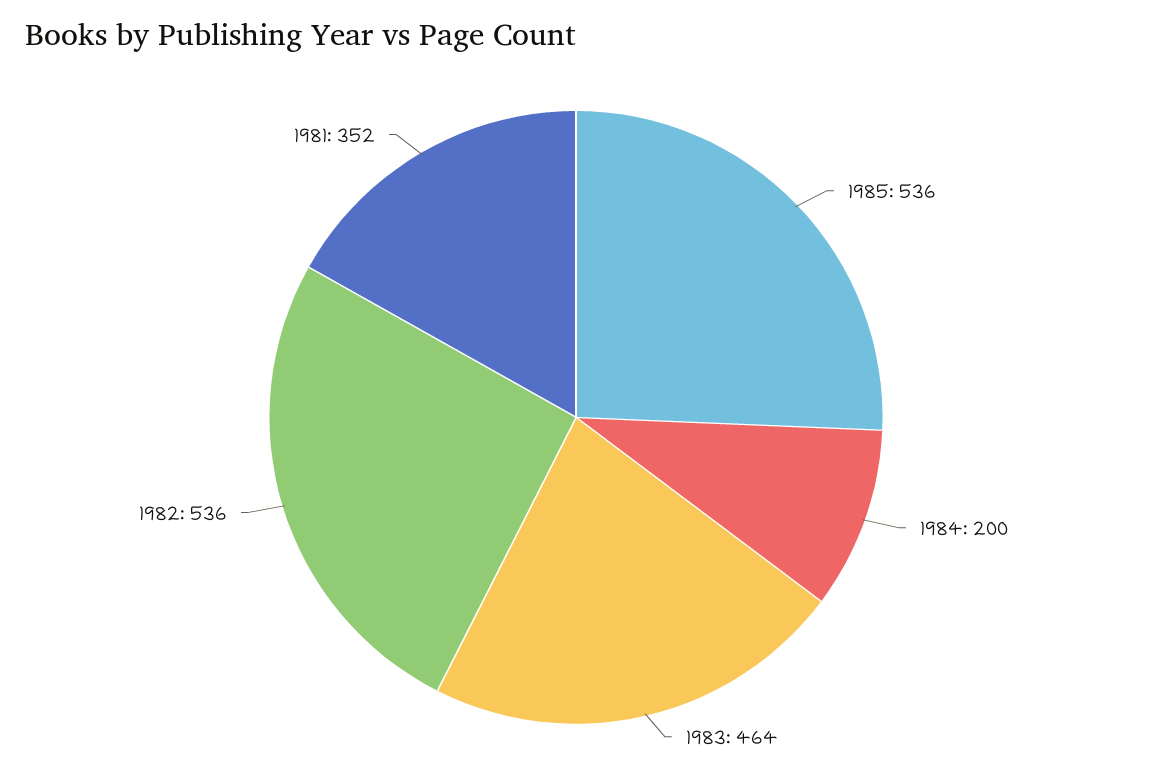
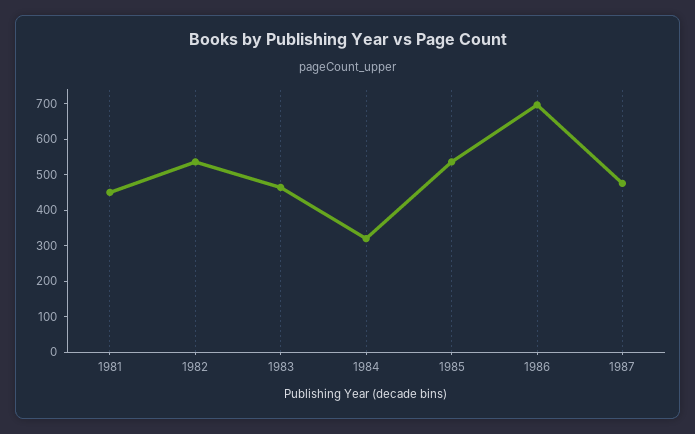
1984: 200 -> 325
1981: 352 -> 450
1986: none -> 700
1987: none -> 475

